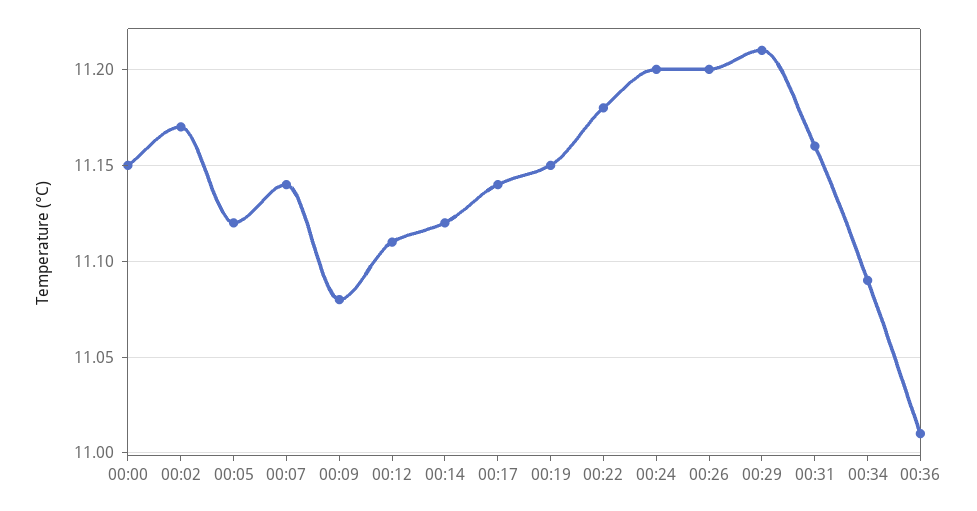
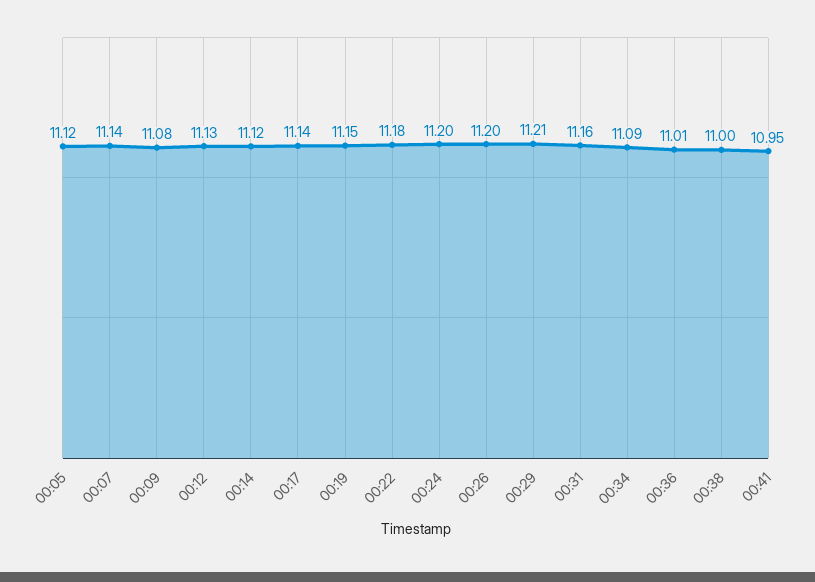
00:00: 11.15 -> none
00:02: 11.17 -> none
00:12: 11.11 -> 11.13
00:38: none -> 11
00:41: none -> 10.95

